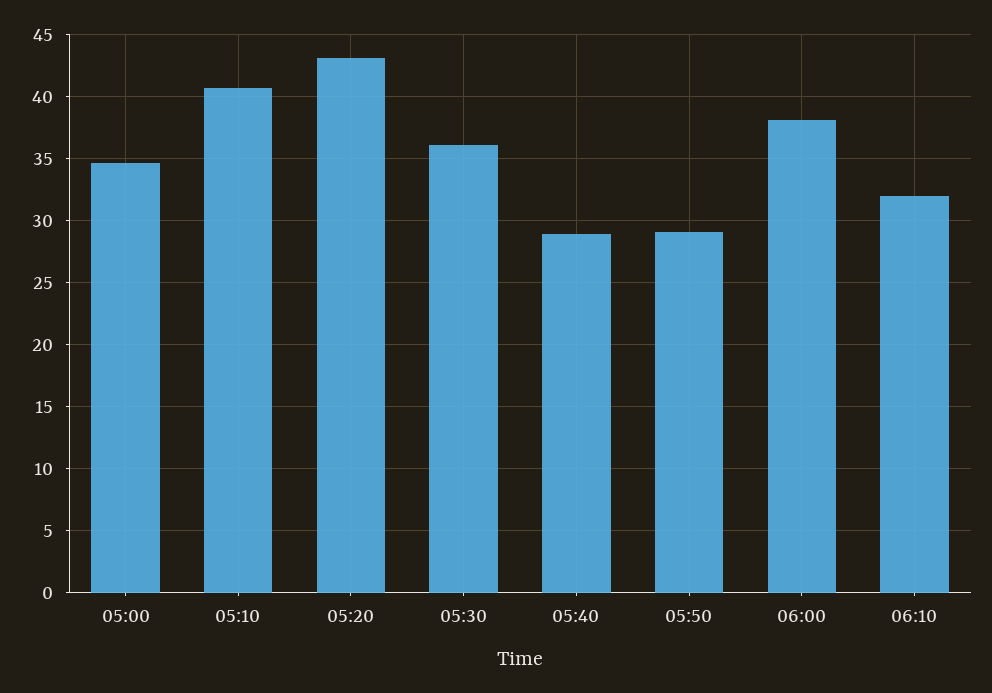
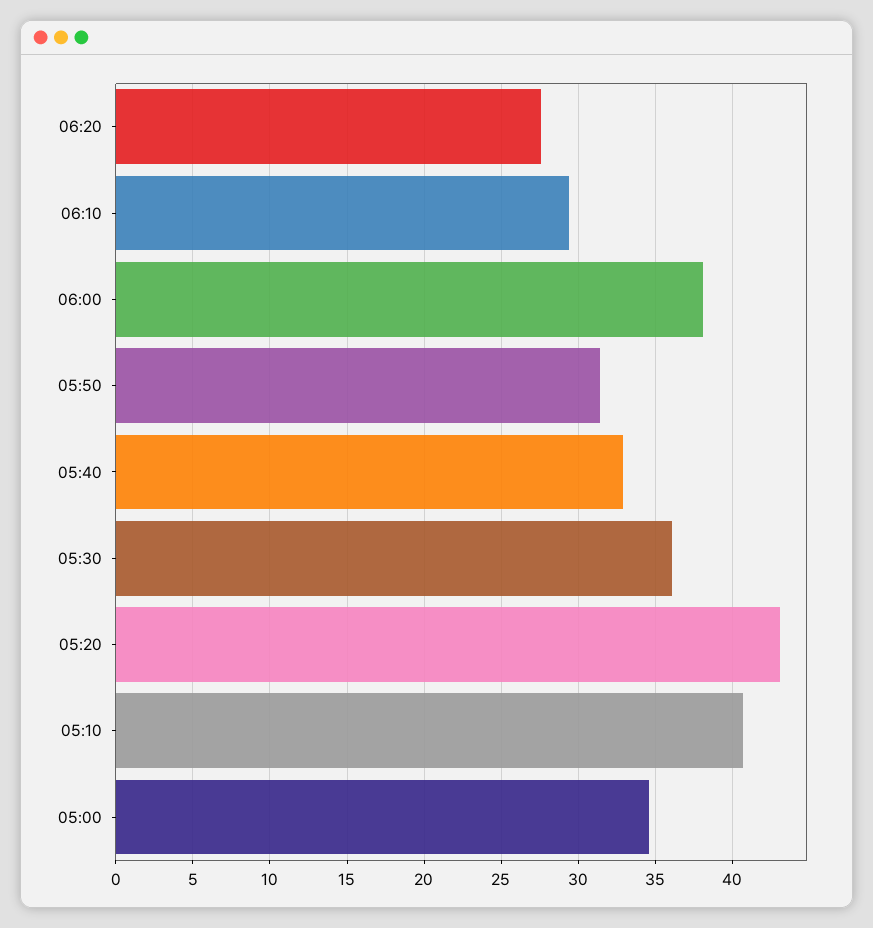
05:40: 29 -> 33
05:50: 29 -> 31.5
06:10: 32 -> 29.5
06:20: none -> 27.5

